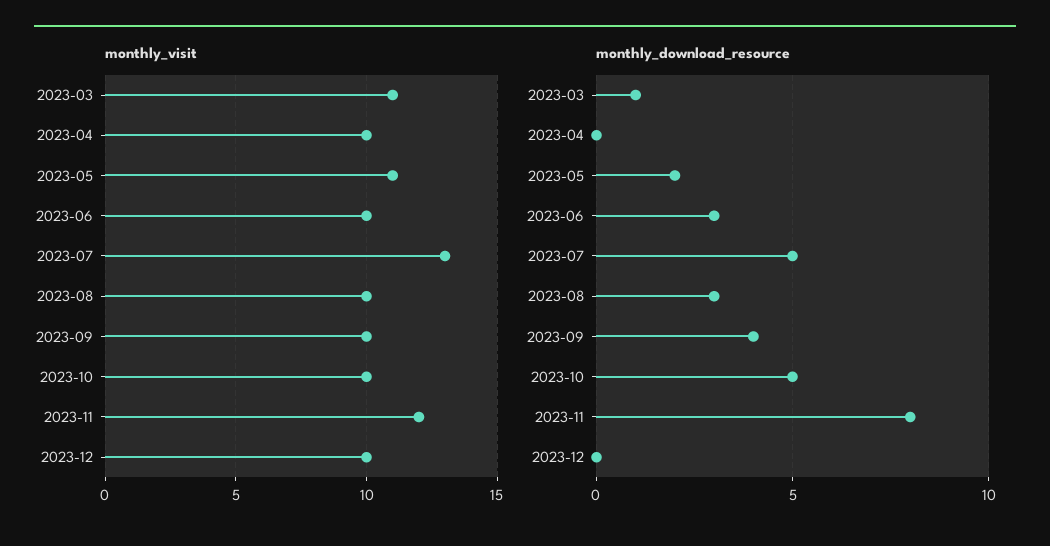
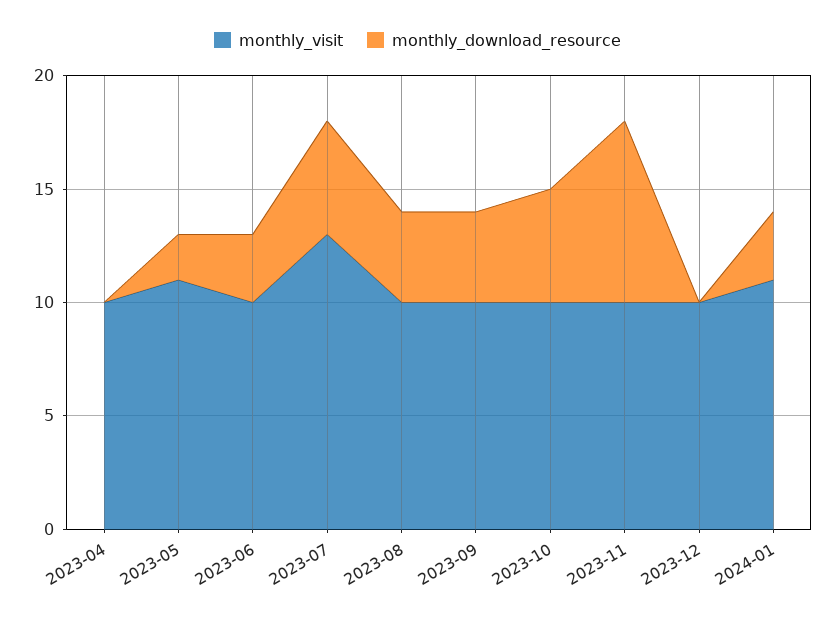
monthly_visit, 2023-03: 11 -> none
monthly_visit, 2023-11: 12 -> 10
monthly_download_resource, 2023-03: 1 -> none
monthly_download_resource, 2023-08: 3 -> 4
monthly_visit, 2024-01: none -> 11
monthly_download_resource, 2024-01: none -> 3

